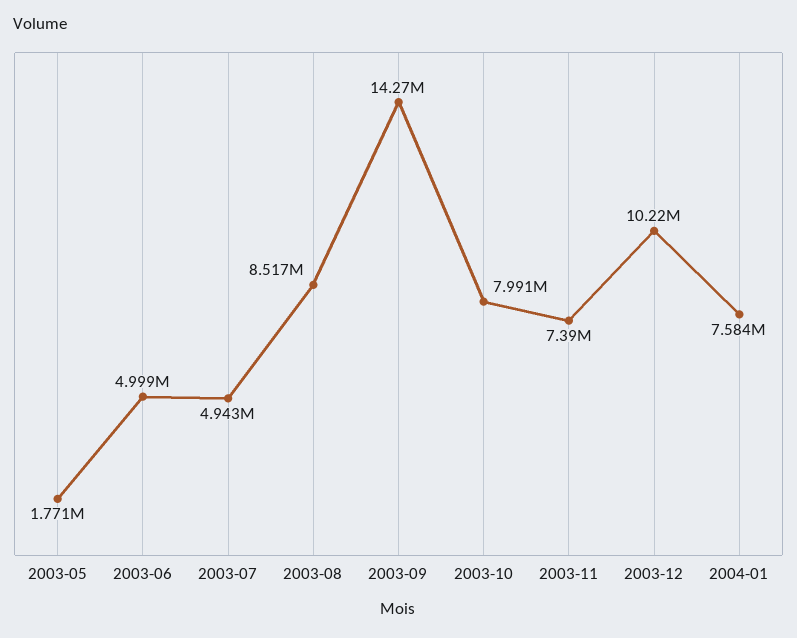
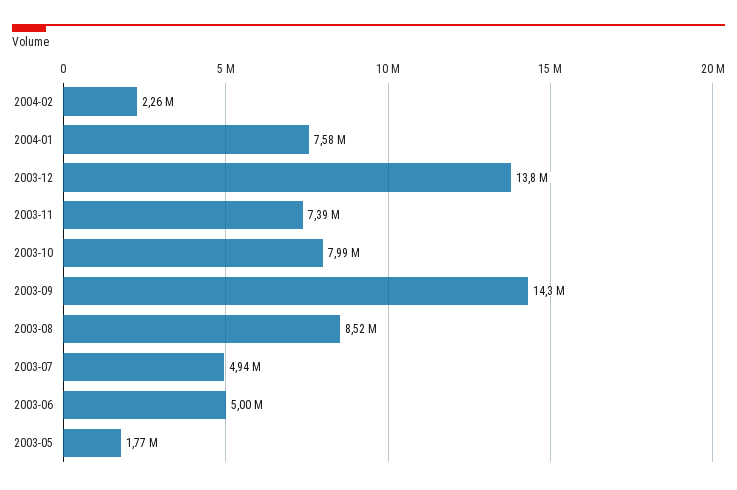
2003-12: 10220000 -> 13800000
2004-02: none -> 2260000

